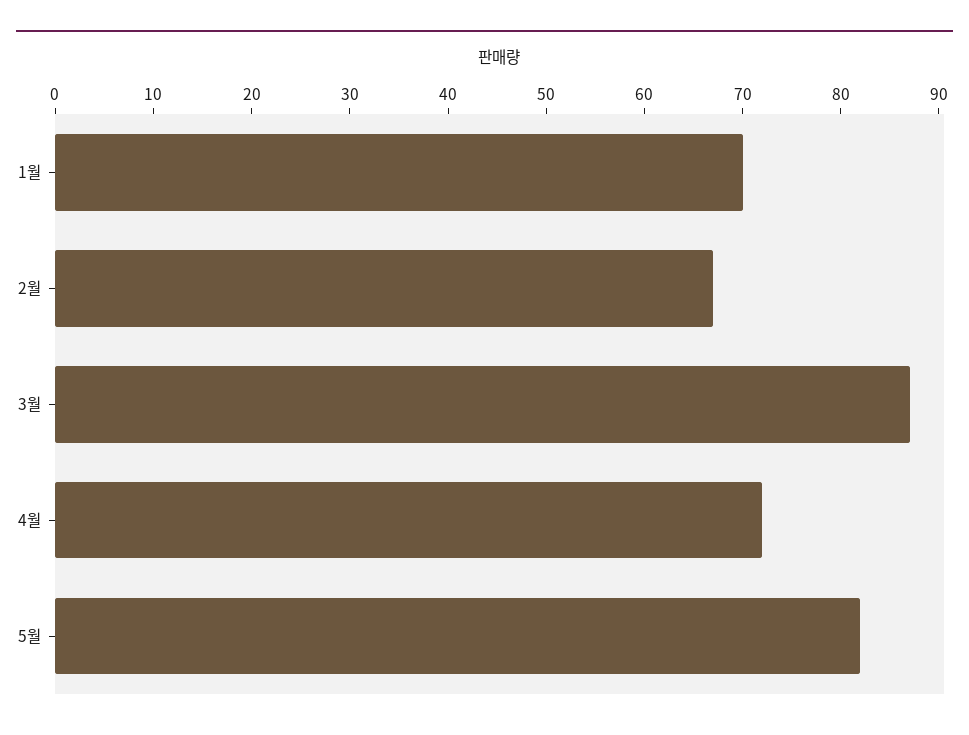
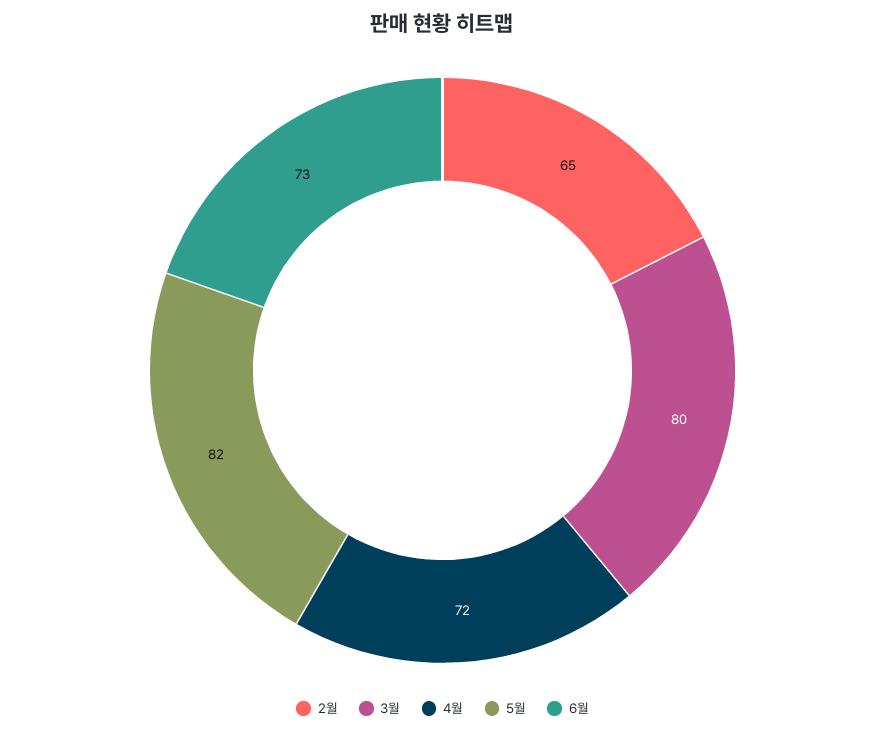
1월: 70 -> none
2월: 67 -> 65
3월: 87 -> 80
6월: none -> 73

